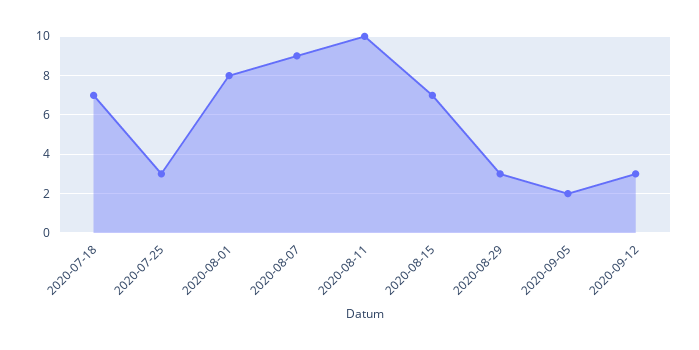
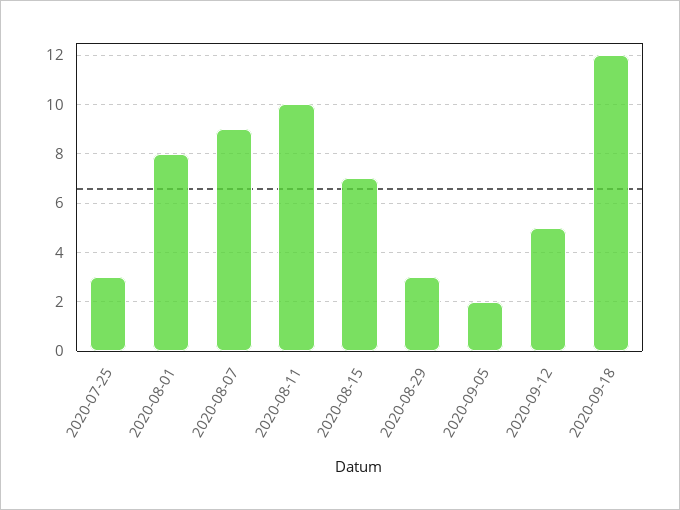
2020-07-18: 7 -> none
2020-09-12: 3 -> 5
2020-09-18: none -> 12

